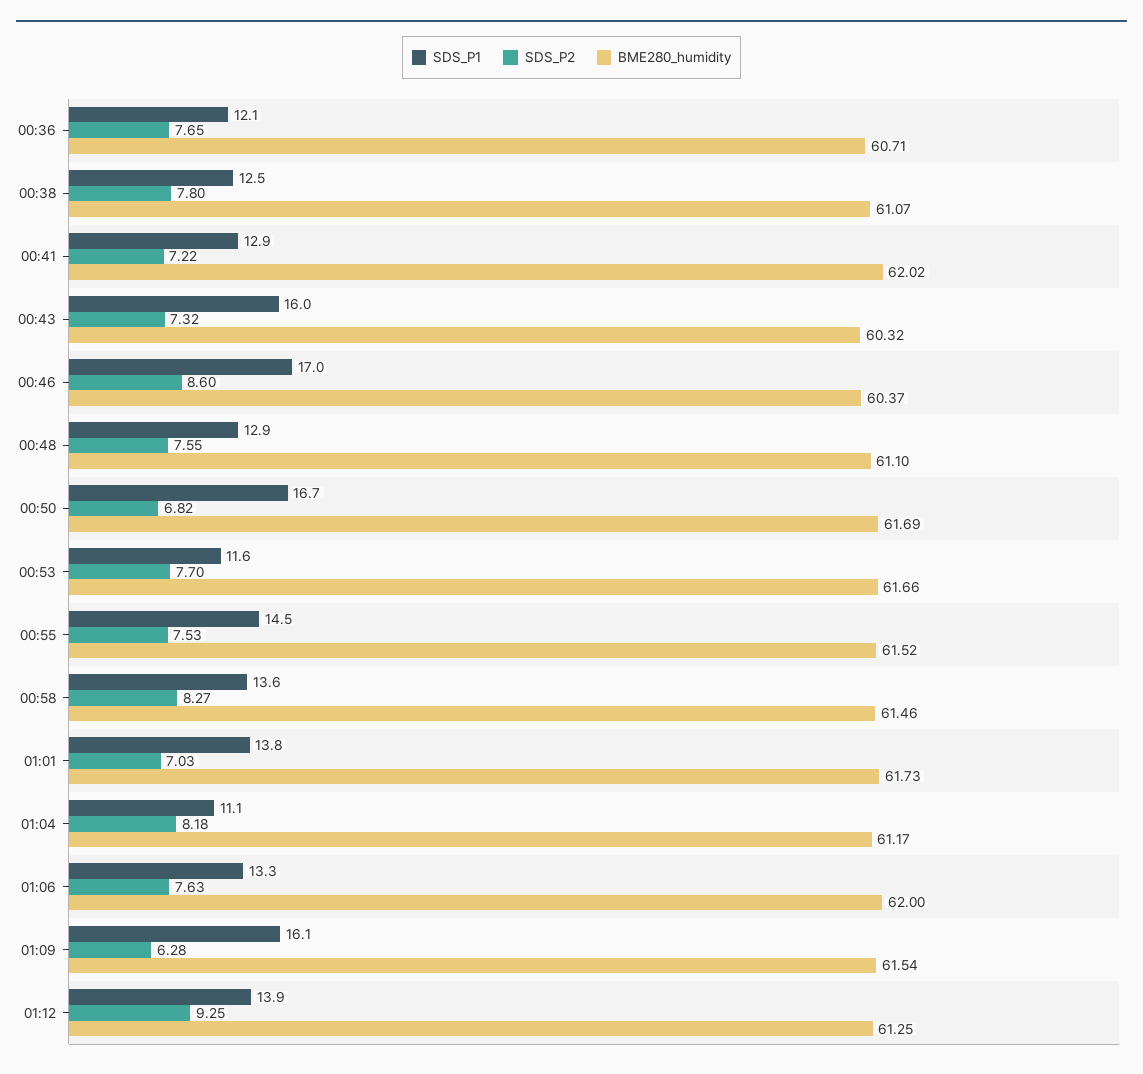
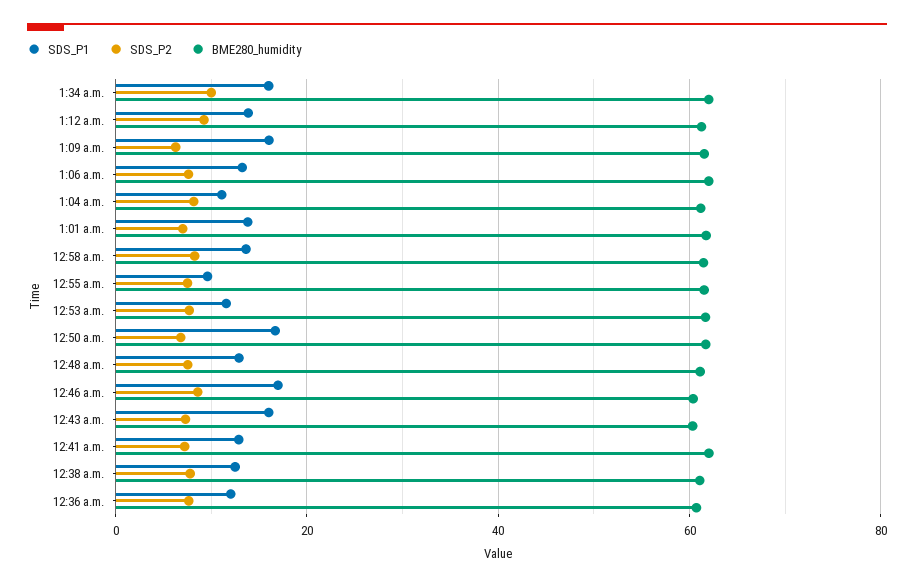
SDS_P1, 00:55: 14.5 -> 10
SDS_P1, 1:34 a.m.: none -> 16
SDS_P2, 1:34 a.m.: none -> 10
BME280_humidity, 1:34 a.m.: none -> 62

